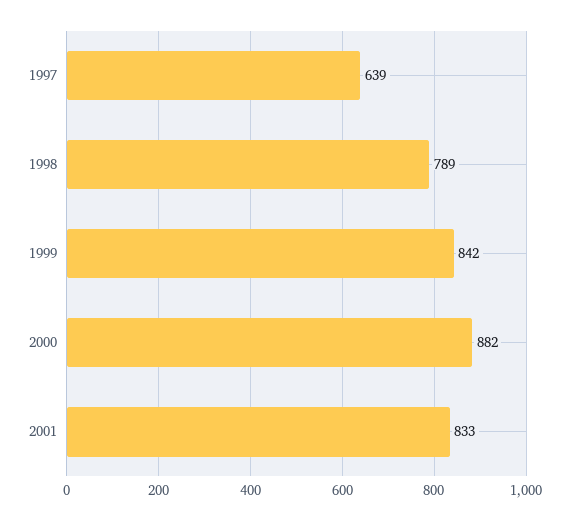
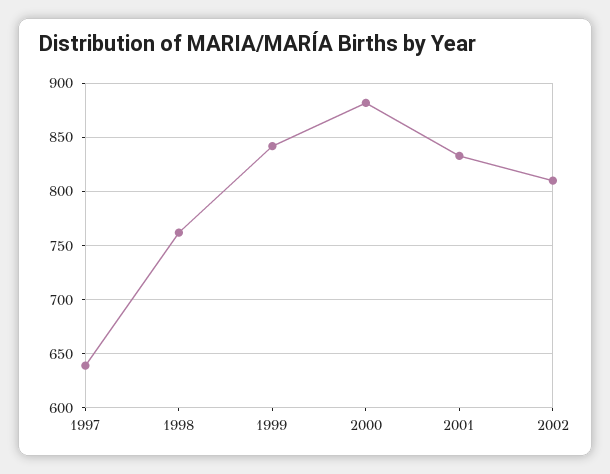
1998: 789 -> 760
2002: none -> 810

